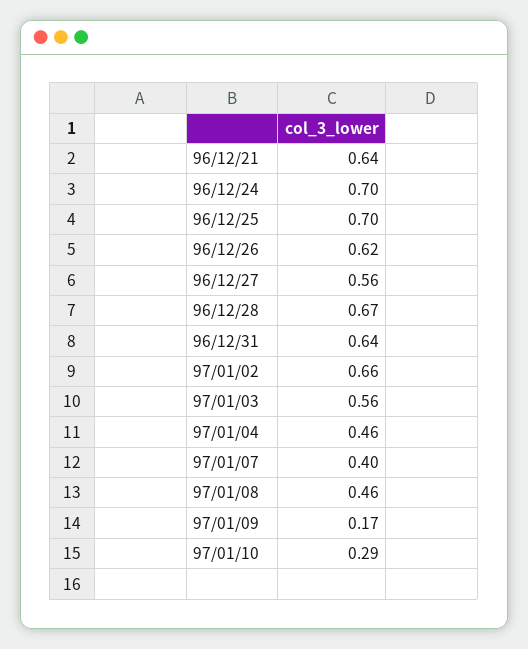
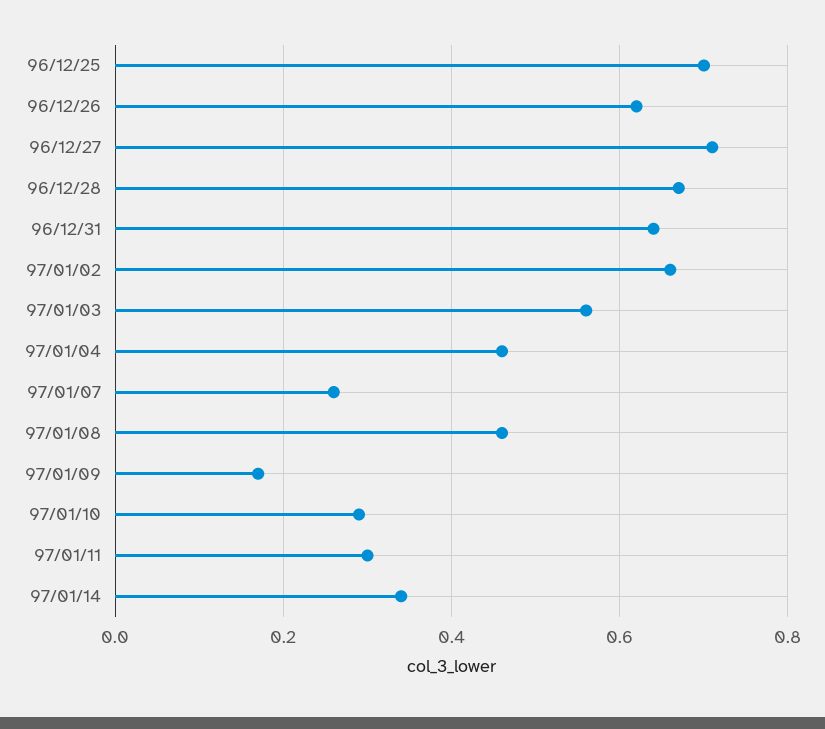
96/12/21: 0.64 -> none
96/12/24: 0.7 -> none
96/12/27: 0.56 -> 0.7
97/01/07: 0.4 -> 0.25
97/01/11: none -> 0.3
97/01/14: none -> 0.35

